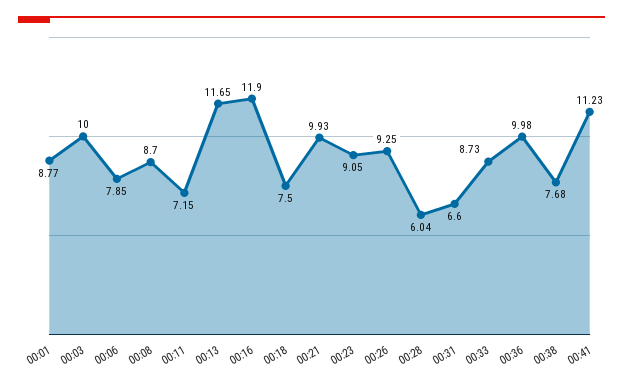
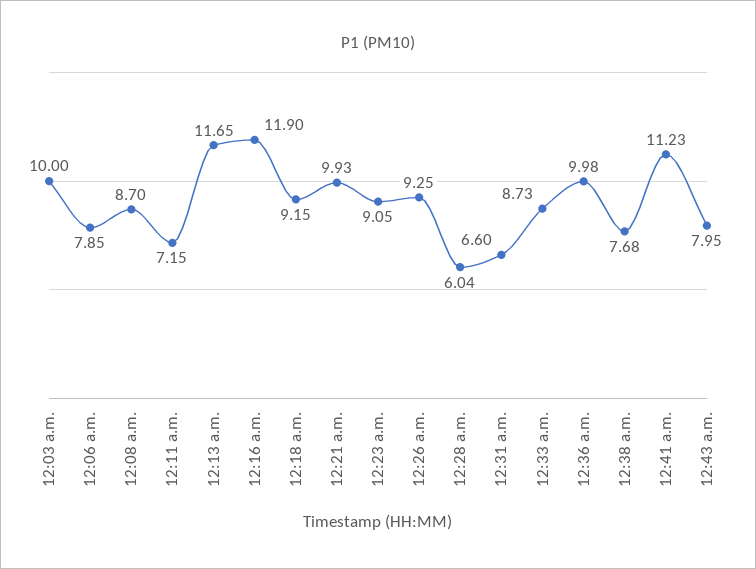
00:01: 8.77 -> none
00:18: 7.5 -> 9.15
12:43 a.m.: none -> 7.95

